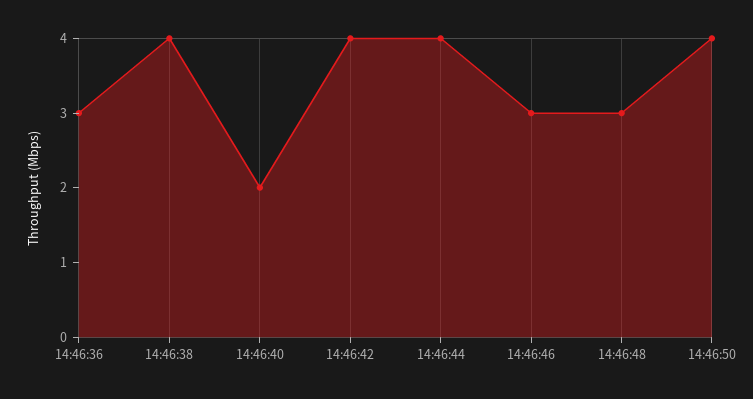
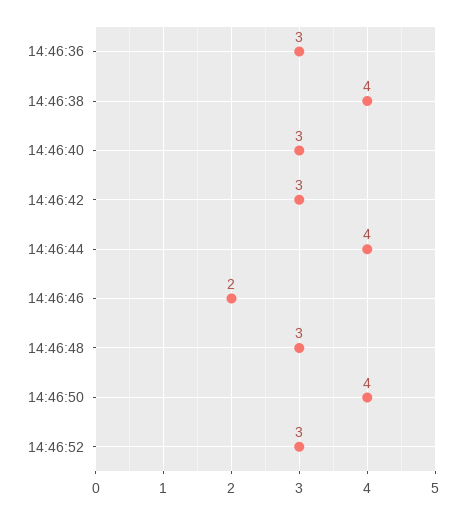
14:46:40: 2 -> 3
14:46:42: 4 -> 3
14:46:46: 3 -> 2
14:46:52: none -> 3

